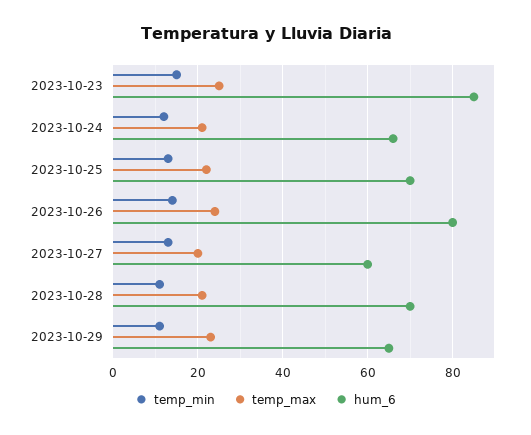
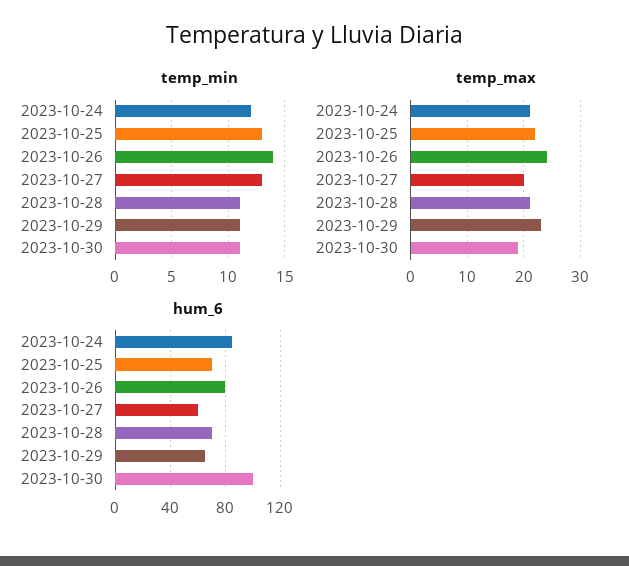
temp_min, 2023-10-23: 15 -> none
temp_max, 2023-10-23: 25 -> none
hum_6, 2023-10-23: 85 -> none
hum_6, 2023-10-24: 65 -> 85
temp_min, 2023-10-30: none -> 11
temp_max, 2023-10-30: none -> 20
hum_6, 2023-10-30: none -> 100

